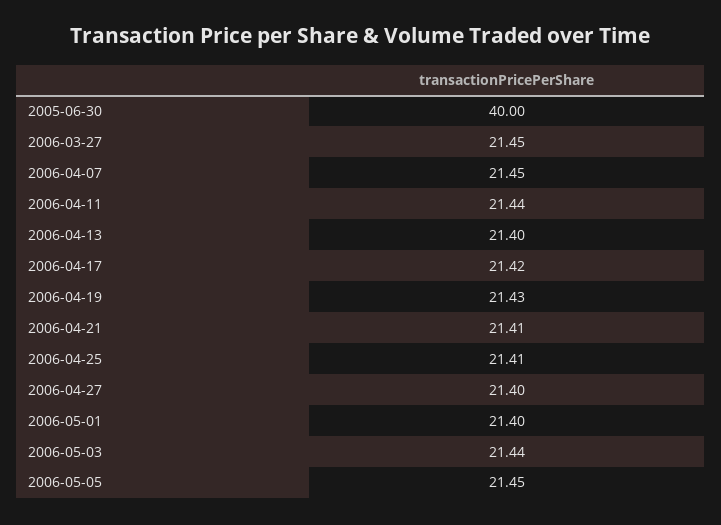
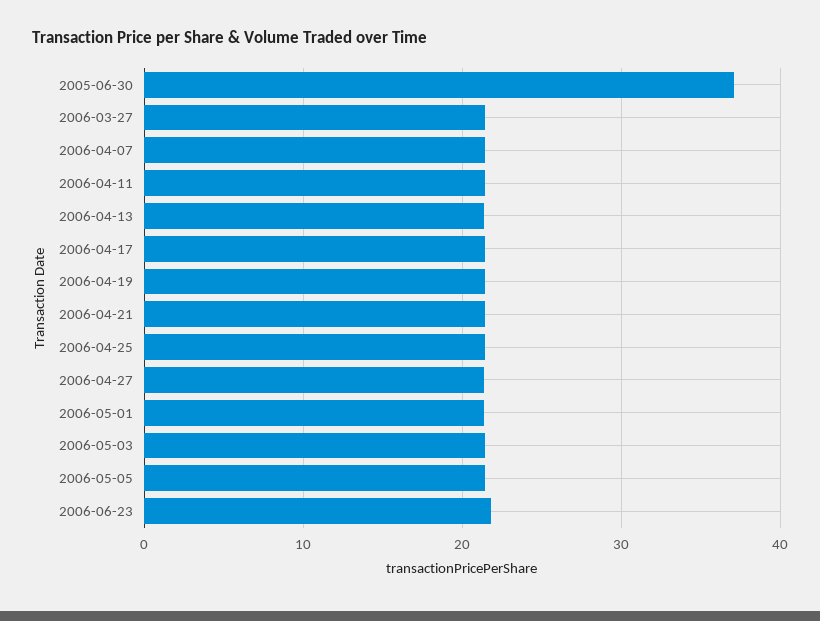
2005-06-30: 40 -> 37
2006-06-23: none -> 22

